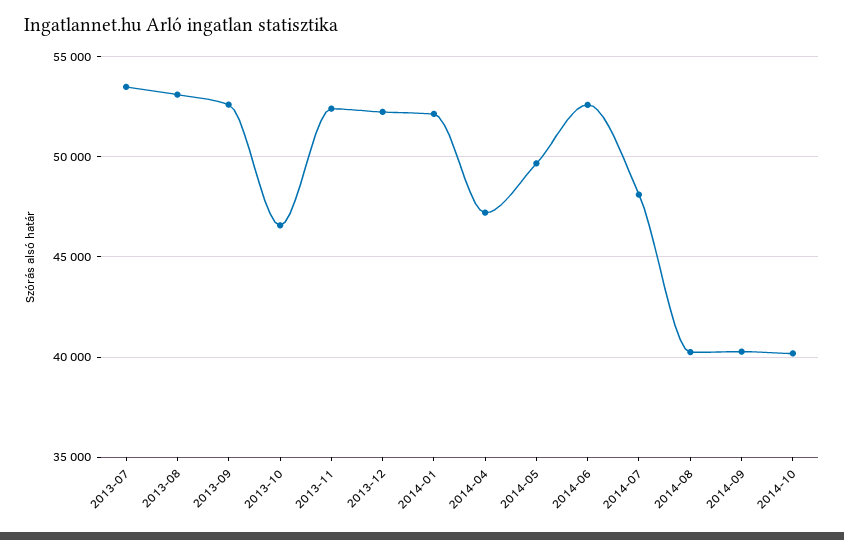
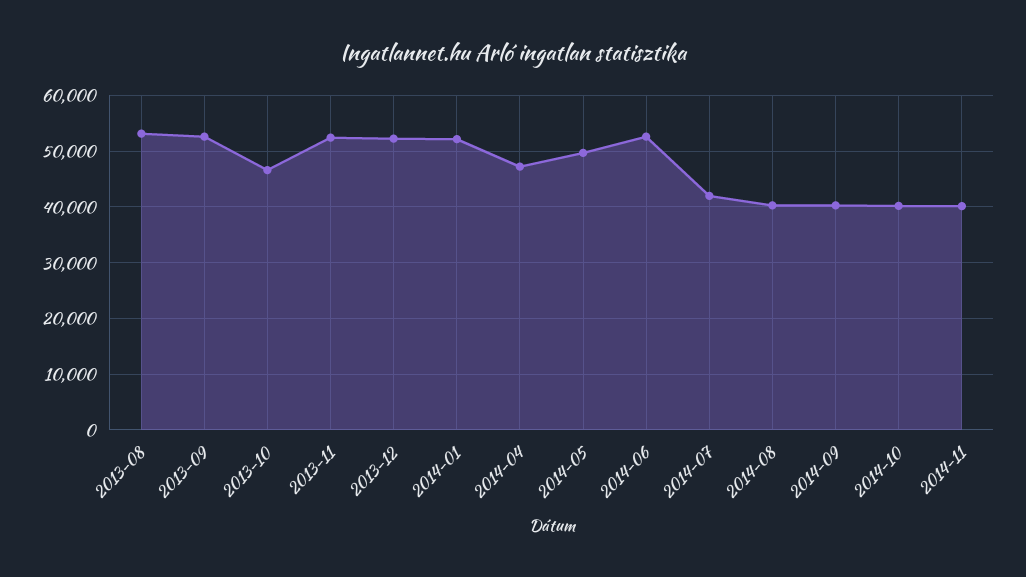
2013-07: 53500 -> none
2014-07: 48000 -> 42000
2014-11: none -> 40000

